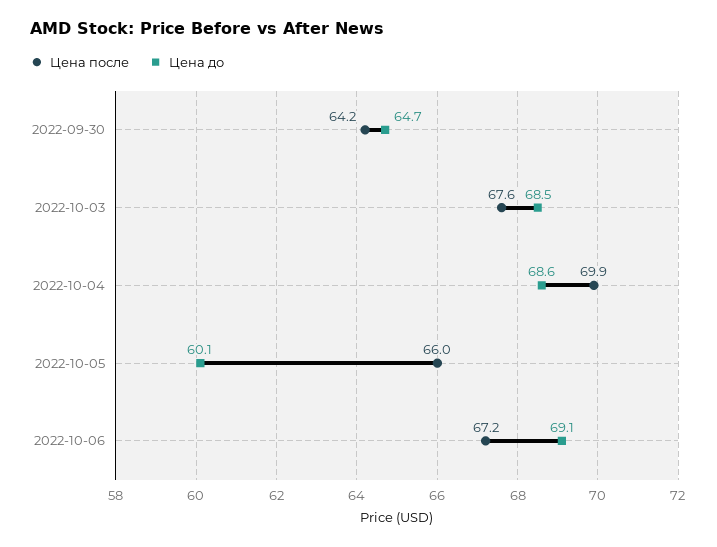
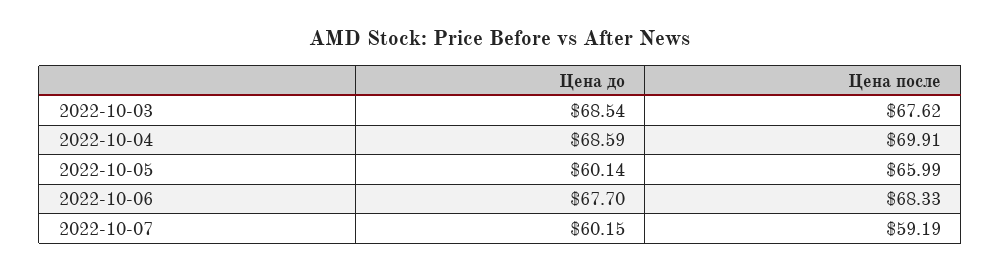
Цена после, 2022-09-30: 64.2 -> none
Цена до, 2022-09-30: 64.7 -> none
Цена после, 2022-10-06: 67.2 -> 68.33
Цена до, 2022-10-06: 69.1 -> 67.7
Цена до, 2022-10-07: none -> 60.15
Цена после, 2022-10-07: none -> 59.19

